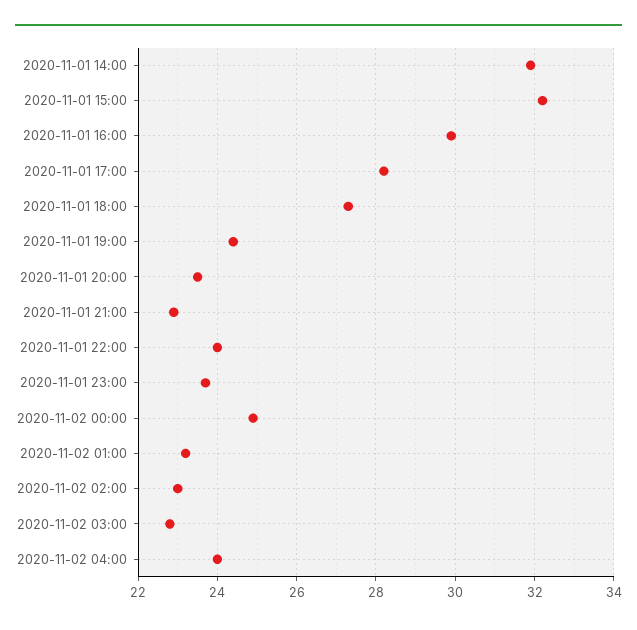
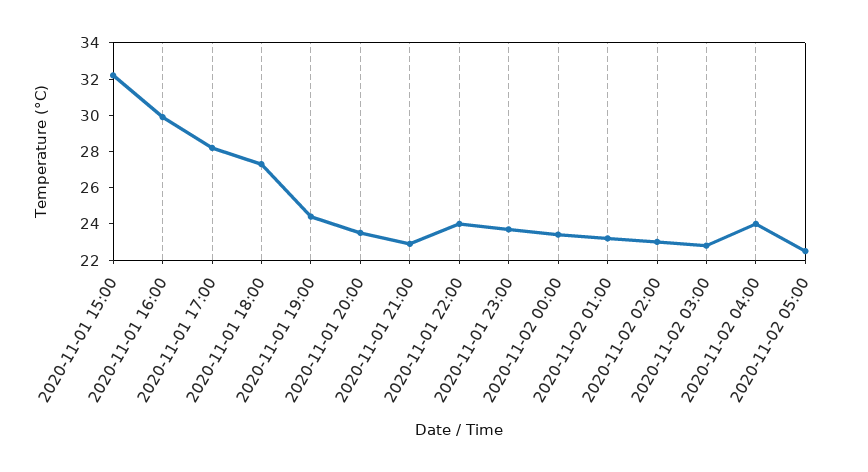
2020-11-01 14:00: 32 -> none
2020-11-02 00:00: 25 -> 23.5
2020-11-02 05:00: none -> 22.5

